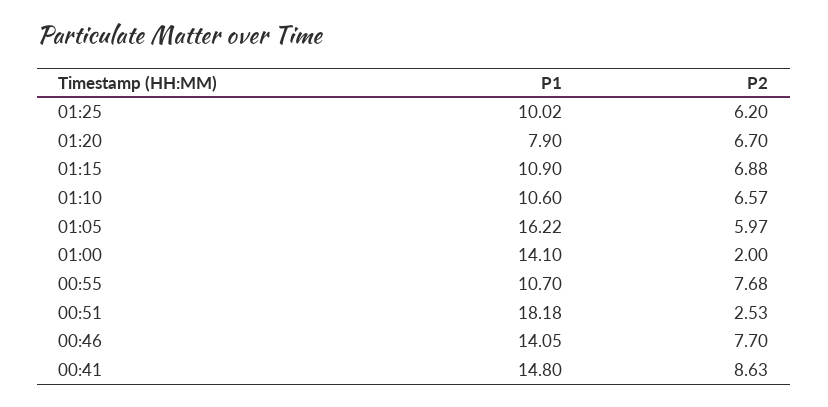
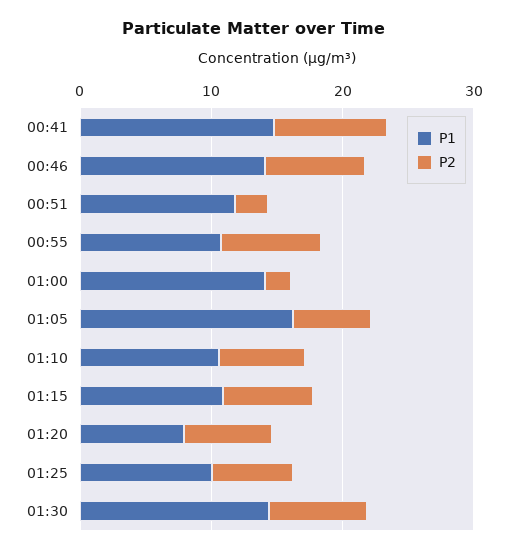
P1, 00:51: 18.18 -> 12
P1, 01:30: none -> 14
P2, 01:30: none -> 8

